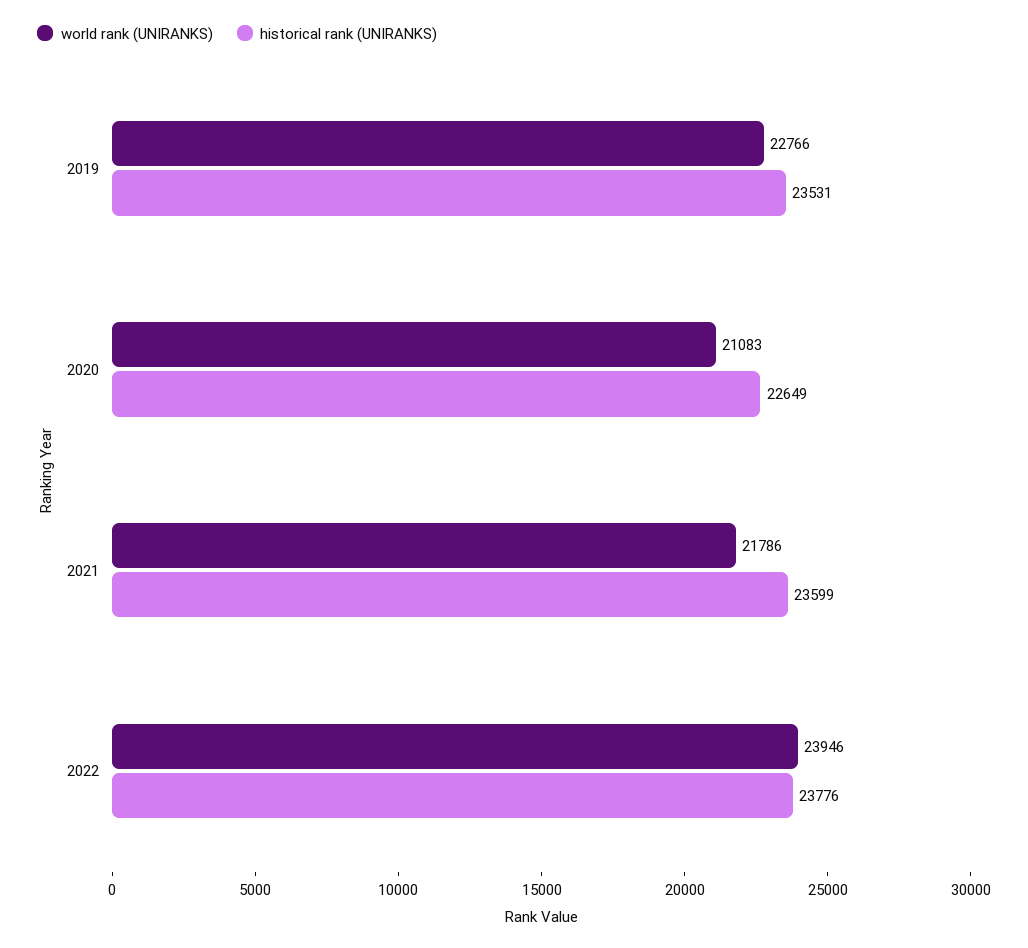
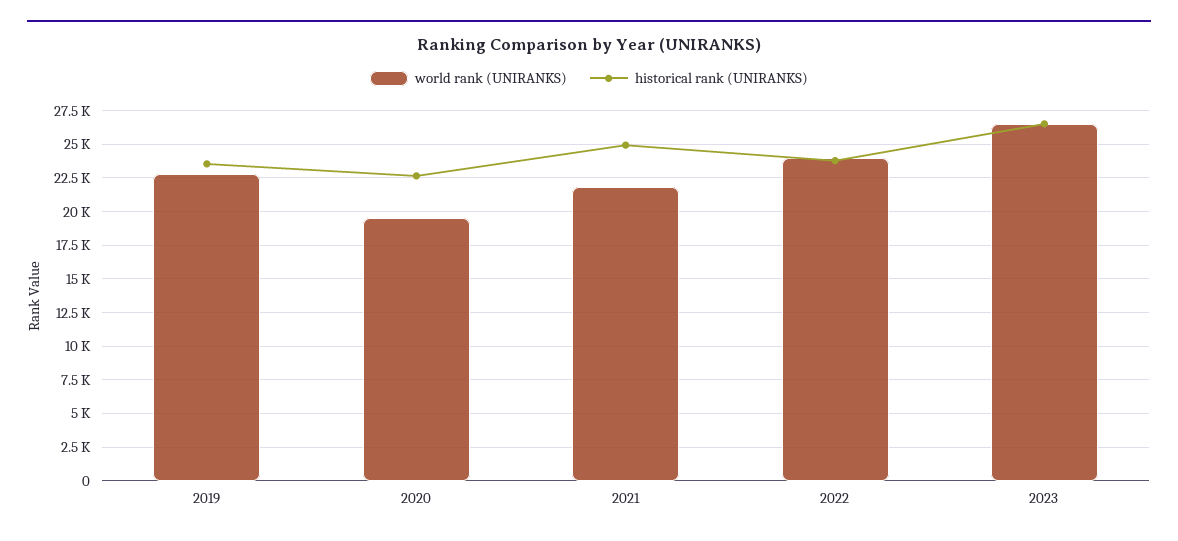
world rank (UNIRANKS), 2020: 21083 -> 19500
historical rank (UNIRANKS), 2021: 23599 -> 25000
world rank (UNIRANKS), 2023: none -> 26500
historical rank (UNIRANKS), 2023: none -> 26500

